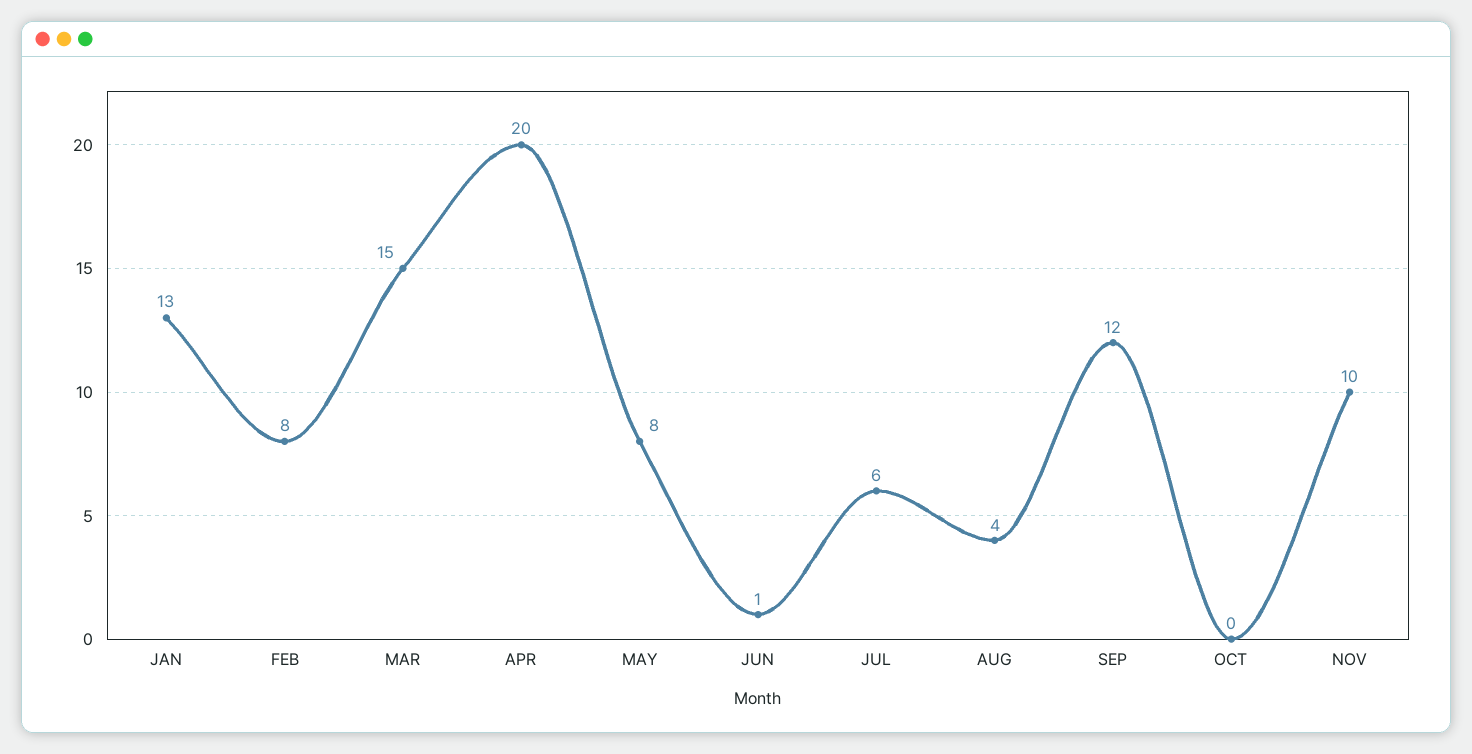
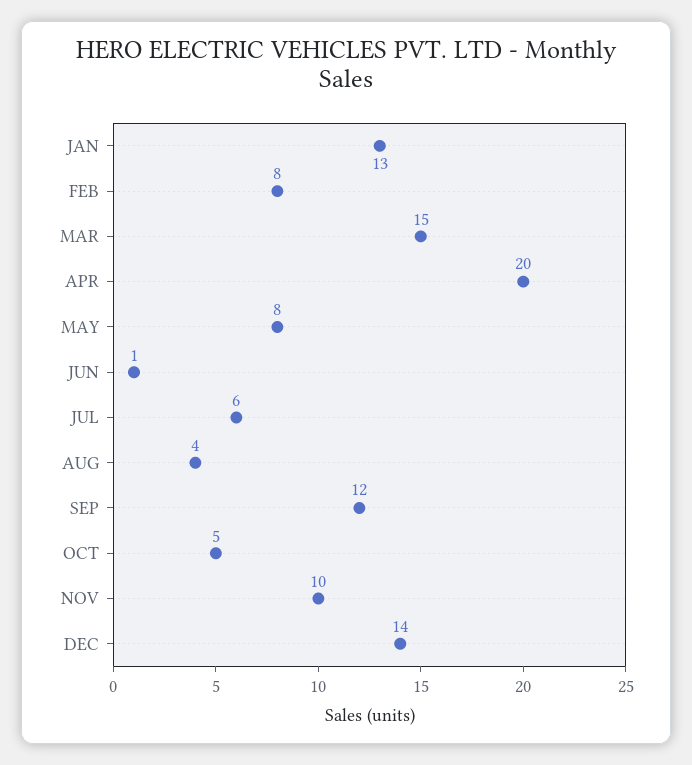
OCT: 0 -> 5
DEC: none -> 14

